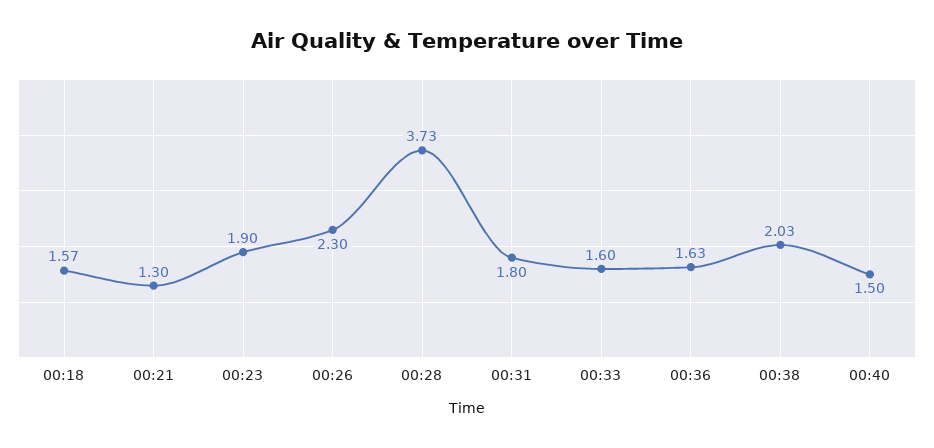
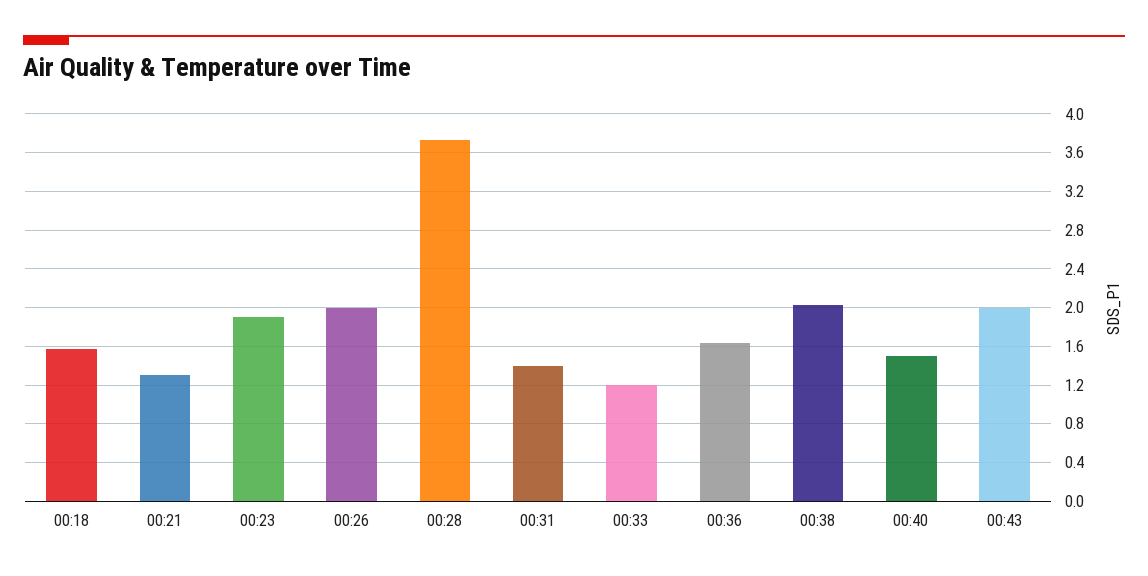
00:26: 2.3 -> 2
00:31: 1.8 -> 1.4
00:33: 1.6 -> 1.2
00:43: none -> 2

